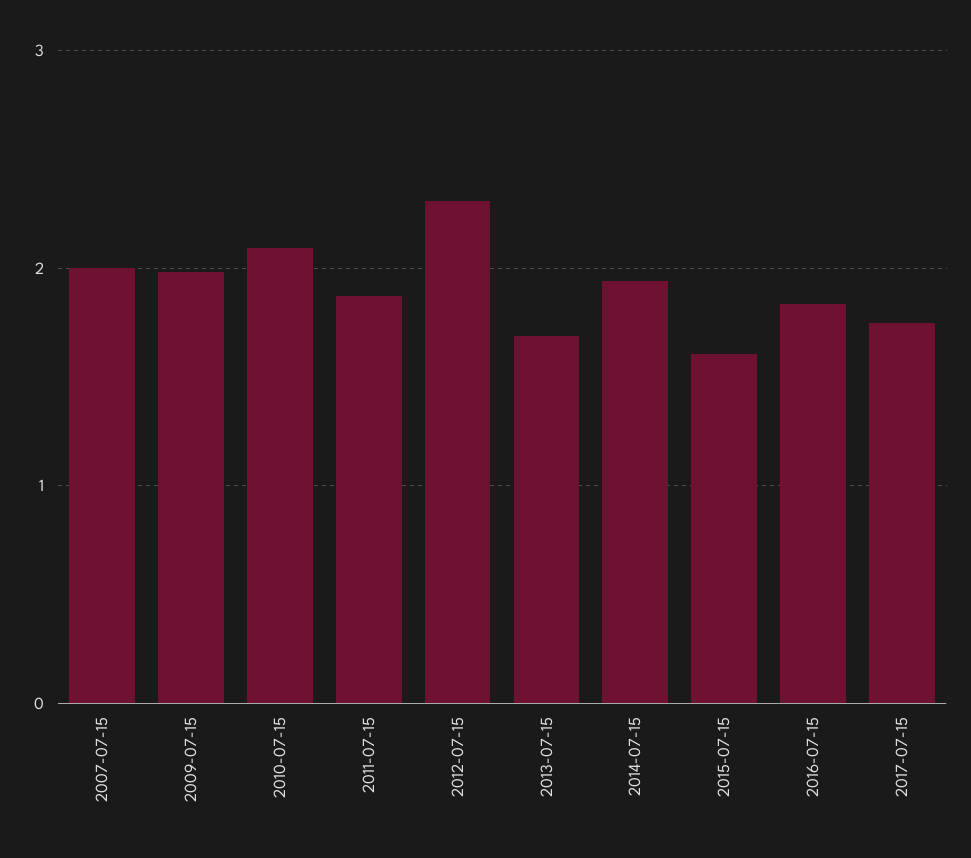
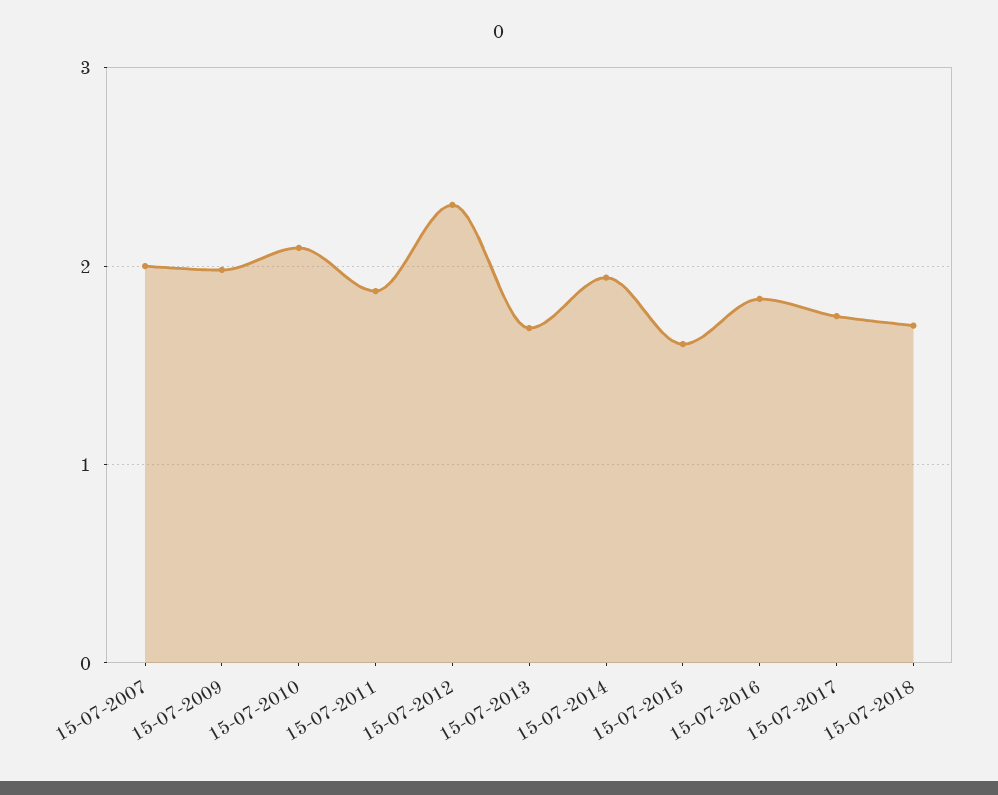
15-07-2018: none -> 1.7

